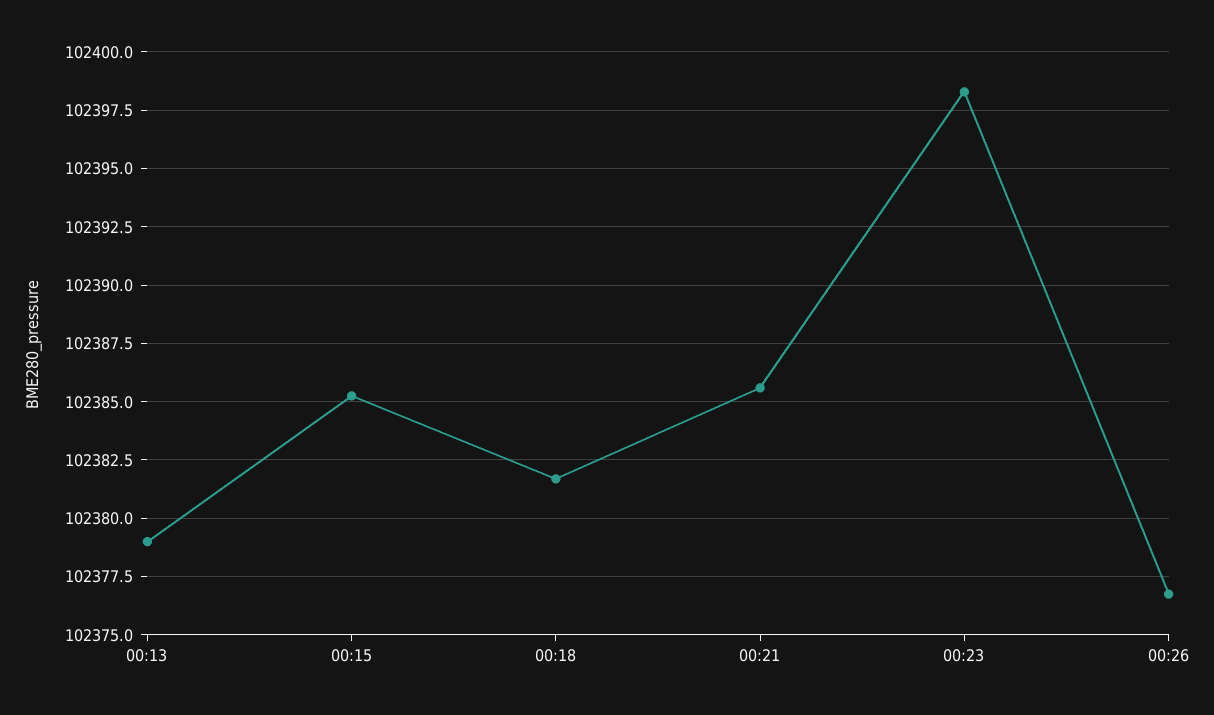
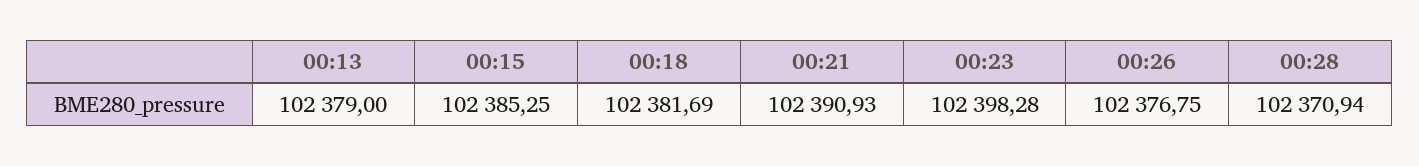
00:21: 102385.5 -> 102390.93
00:28: none -> 102370.94

